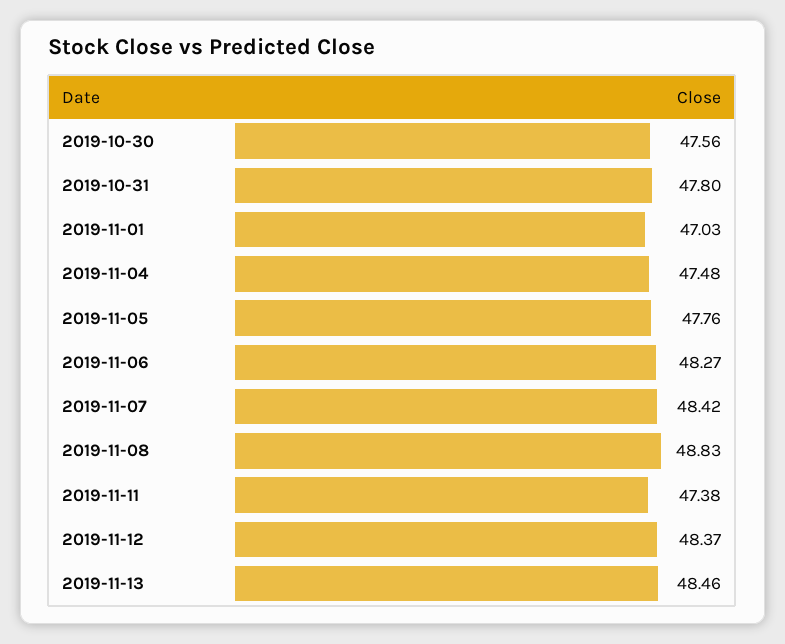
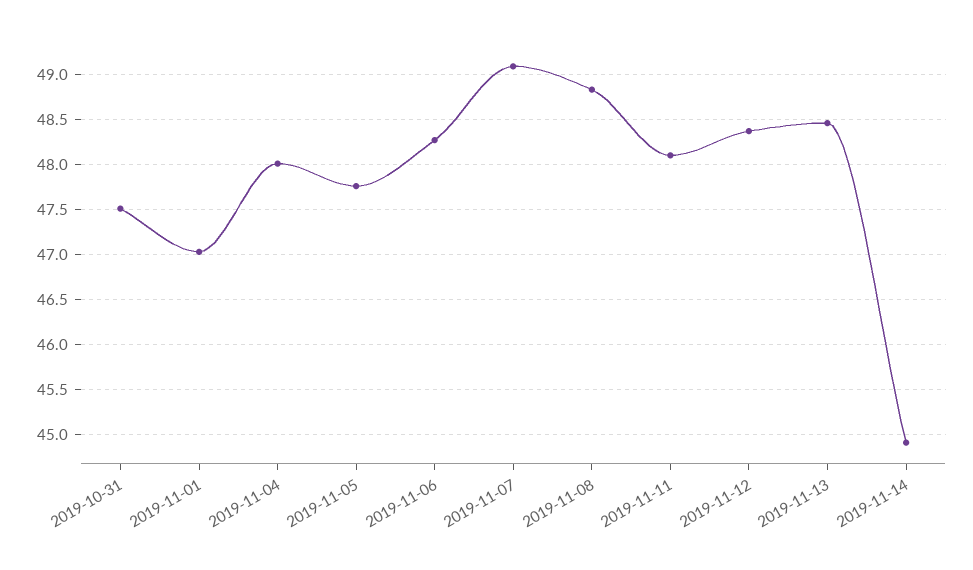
2019-10-30: 47.56 -> none
2019-10-31: 47.8 -> 47.5
2019-11-04: 47.48 -> 48
2019-11-07: 48.42 -> 49.1
2019-11-11: 47.38 -> 48.1
2019-11-14: none -> 44.9

